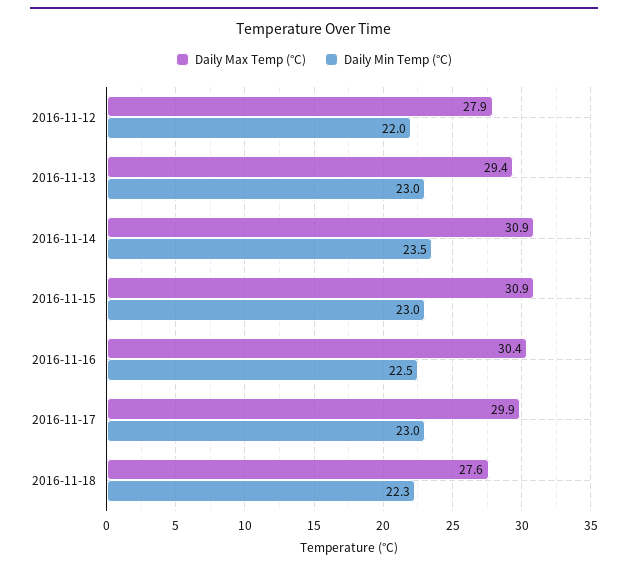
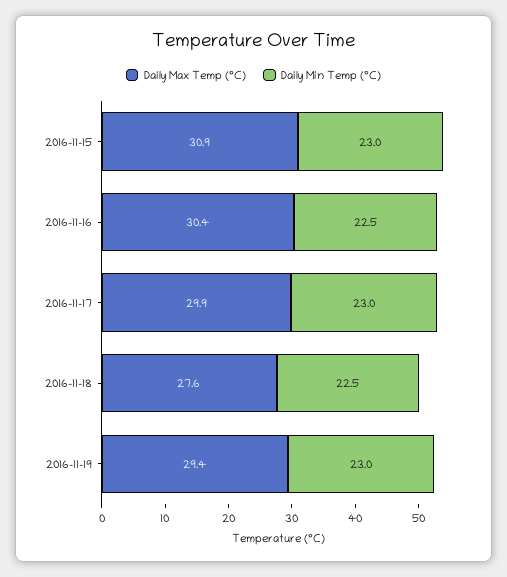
Daily Max Temp (°C), 2016-11-12: 27.9 -> none
Daily Min Temp (°C), 2016-11-12: 22 -> none
Daily Max Temp (°C), 2016-11-13: 29.4 -> none
Daily Min Temp (°C), 2016-11-13: 23 -> none
Daily Max Temp (°C), 2016-11-14: 30.9 -> none
Daily Min Temp (°C), 2016-11-14: 23.5 -> none
Daily Min Temp (°C), 2016-11-18: 22.3 -> 22.5
Daily Max Temp (°C), 2016-11-19: none -> 29.4
Daily Min Temp (°C), 2016-11-19: none -> 23

